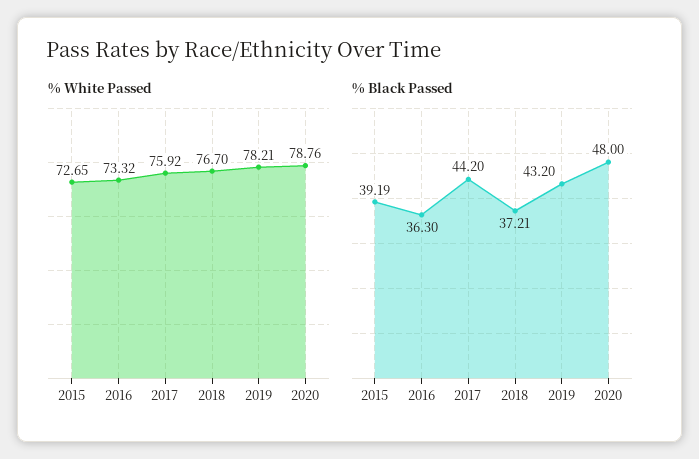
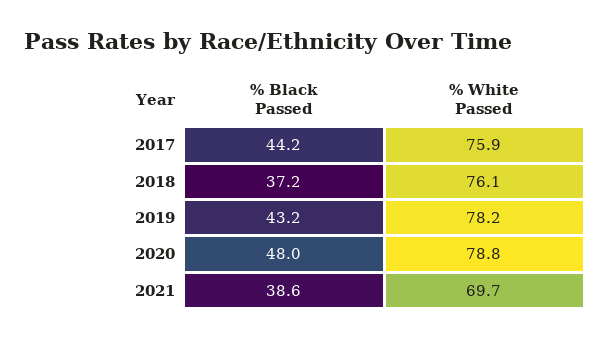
% White Passed, 2015: 72.65 -> none
% White Passed, 2016: 73.32 -> none
% White Passed, 2018: 76.7 -> 76.1
% Black Passed, 2015: 39.19 -> none
% Black Passed, 2016: 36.3 -> none
% Black Passed, 2021: none -> 38.6
% White Passed, 2021: none -> 69.7

